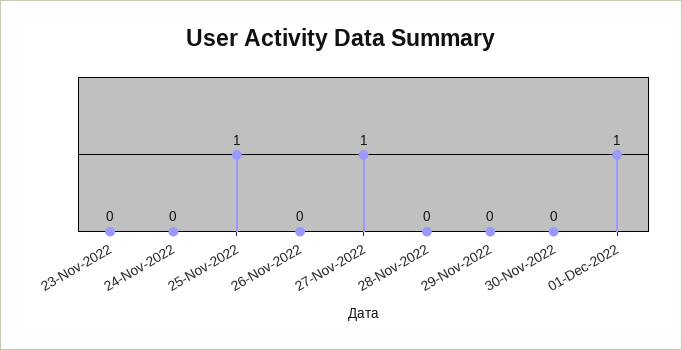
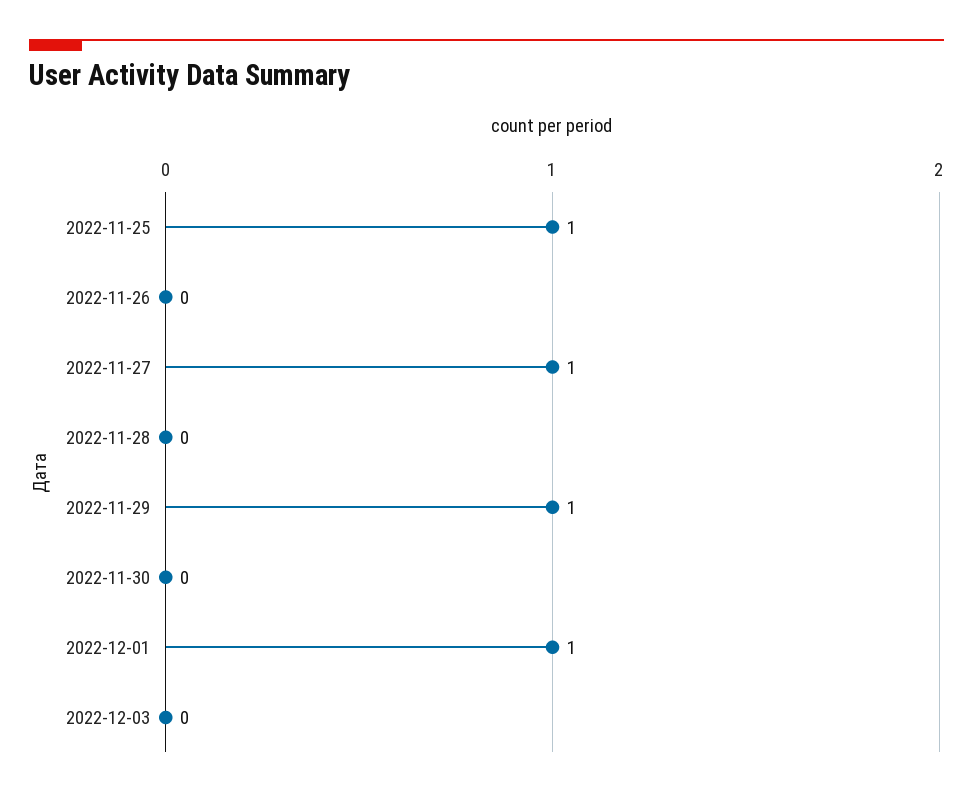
23-Nov-2022: 0 -> none
24-Nov-2022: 0 -> none
29-Nov-2022: 0 -> 1
2022-12-03: none -> 0

